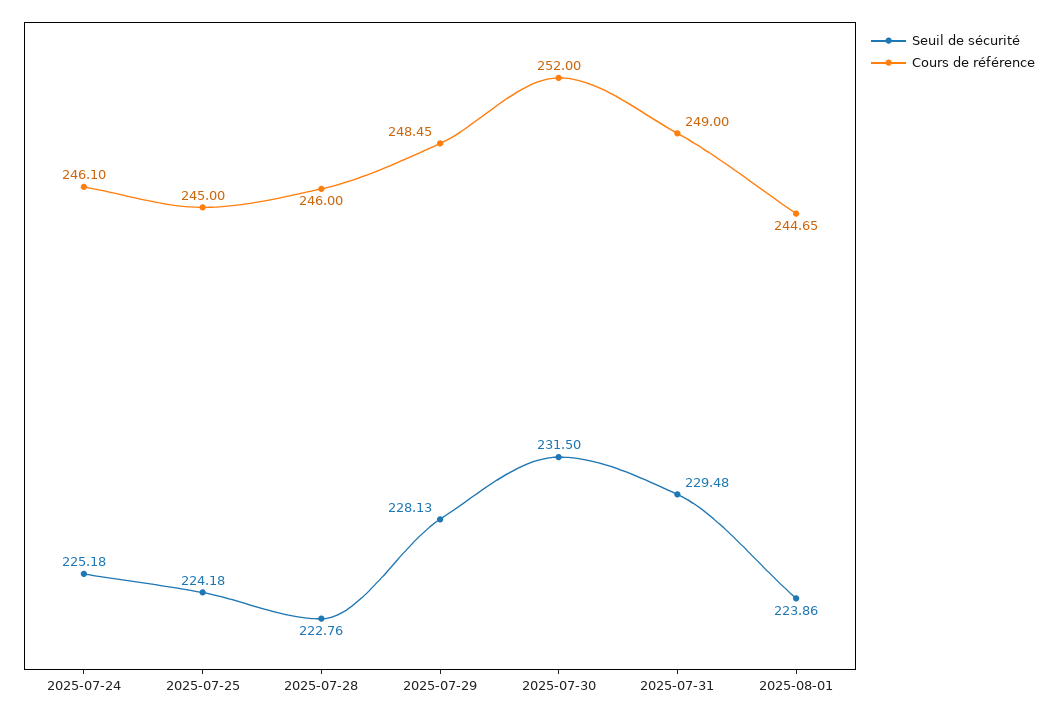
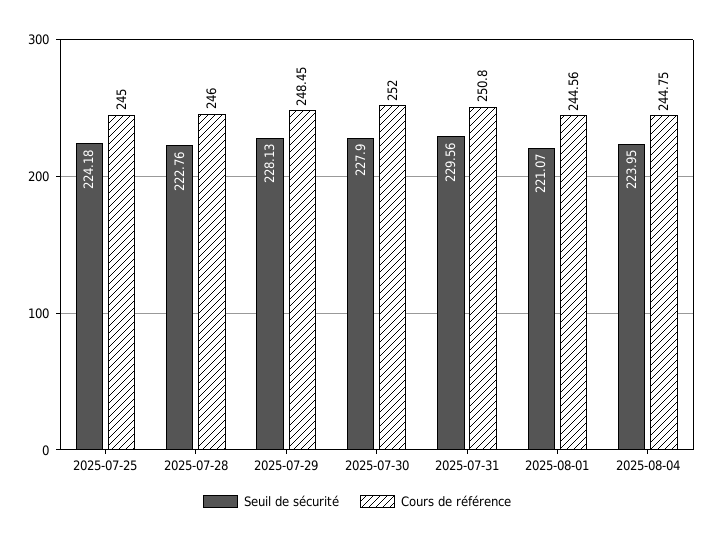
Seuil de sécurité, 2025-07-24: 225.18 -> none
Cours de référence, 2025-07-24: 246.1 -> none
Seuil de sécurité, 2025-07-30: 231.5 -> 227.9
Seuil de sécurité, 2025-07-31: 229.48 -> 229.56
Cours de référence, 2025-07-31: 249 -> 250.8
Seuil de sécurité, 2025-08-01: 223.86 -> 221.07
Cours de référence, 2025-08-01: 244.65 -> 244.56
Seuil de sécurité, 2025-08-04: none -> 223.95
Cours de référence, 2025-08-04: none -> 244.75

